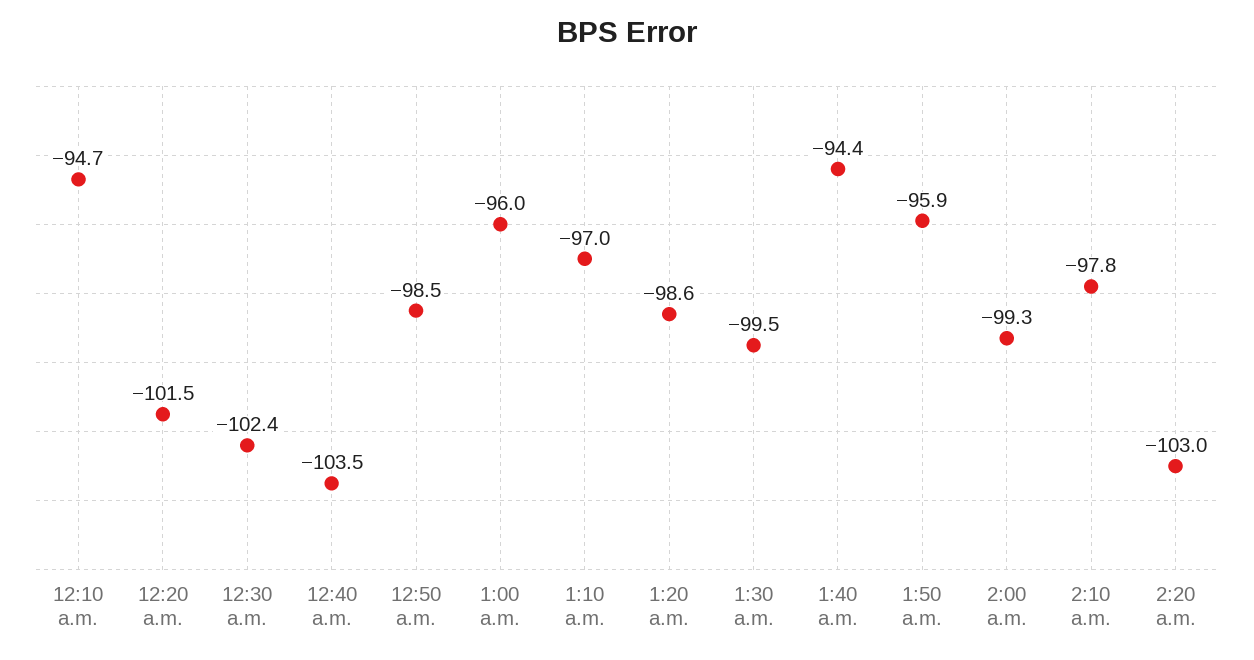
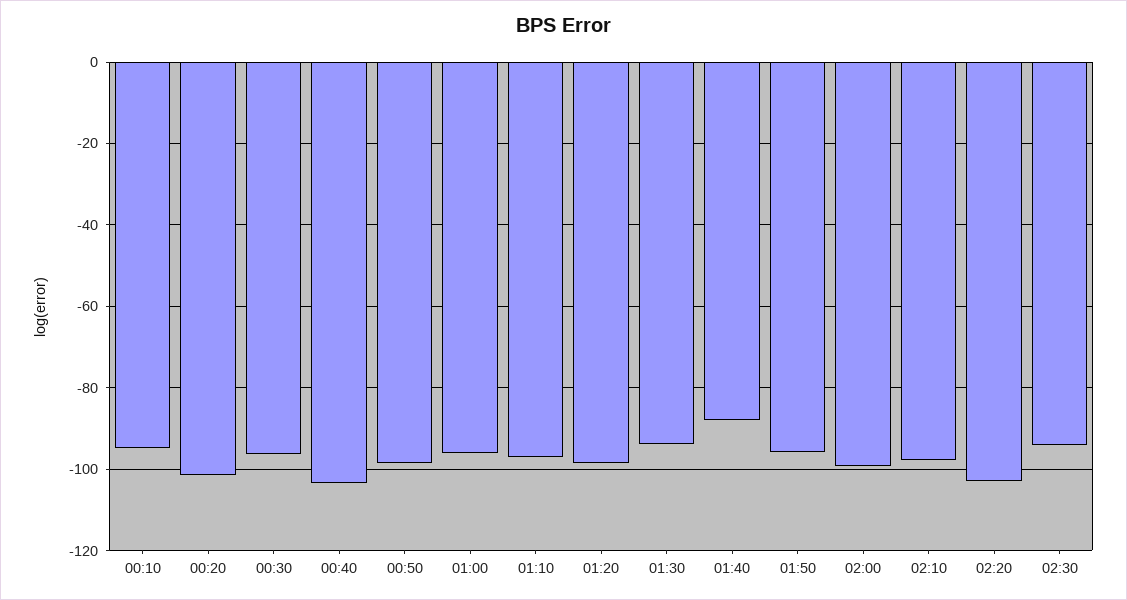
12:30 a.m.: -102.4 -> -96
1:30 a.m.: -99.5 -> -94
1:40 a.m.: -94.4 -> -88
02:30: none -> -94

